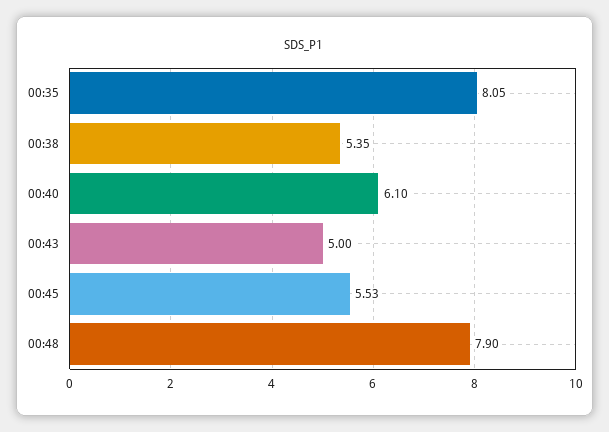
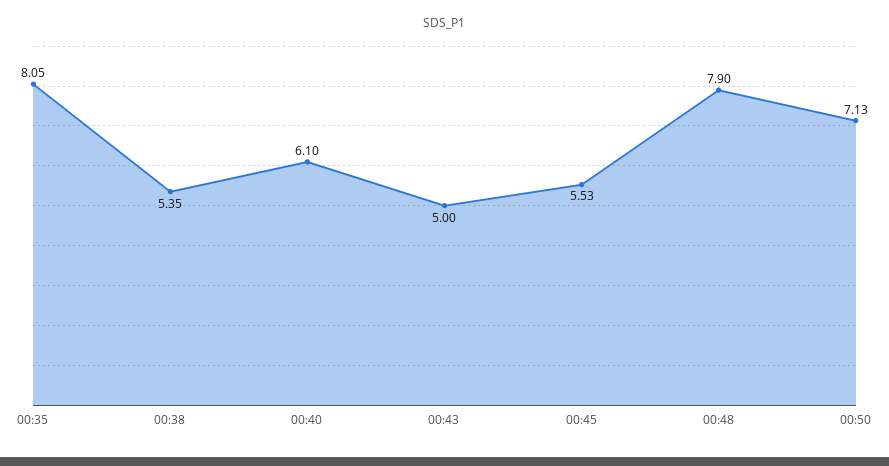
00:50: none -> 7.13

